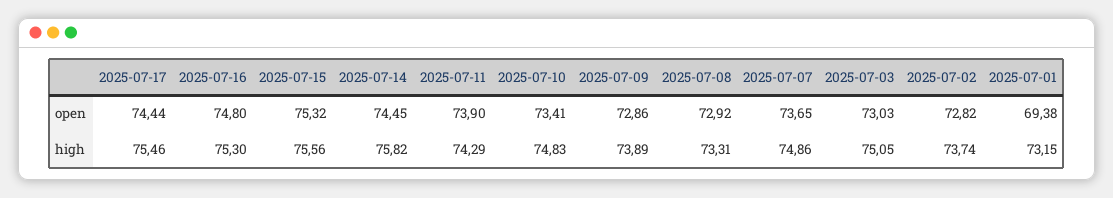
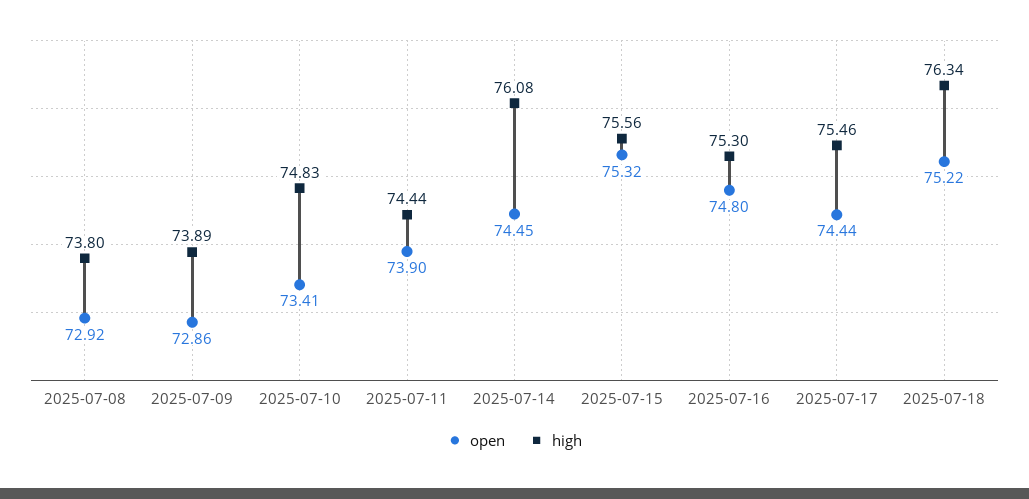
open, 2025-07-07: 73.65 -> none
open, 2025-07-03: 73.03 -> none
open, 2025-07-02: 72.82 -> none
open, 2025-07-01: 69.38 -> none
high, 2025-07-14: 75.82 -> 76.08
high, 2025-07-11: 74.29 -> 74.44
high, 2025-07-08: 73.31 -> 73.8
high, 2025-07-07: 74.86 -> none
high, 2025-07-03: 75.05 -> none
high, 2025-07-02: 73.74 -> none
high, 2025-07-01: 73.15 -> none
open, 2025-07-18: none -> 75.22
high, 2025-07-18: none -> 76.34

